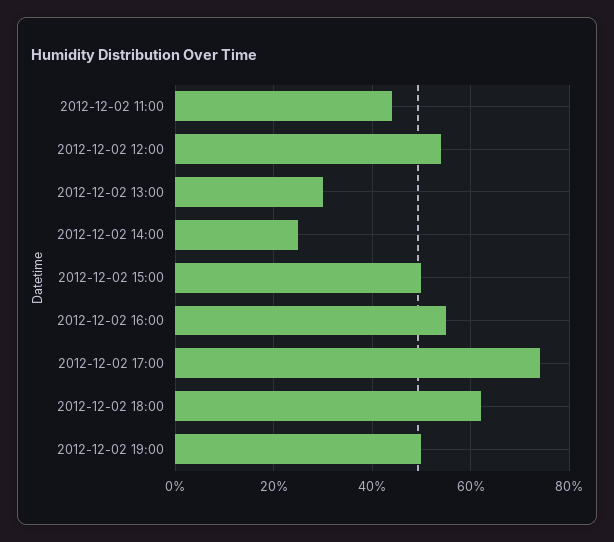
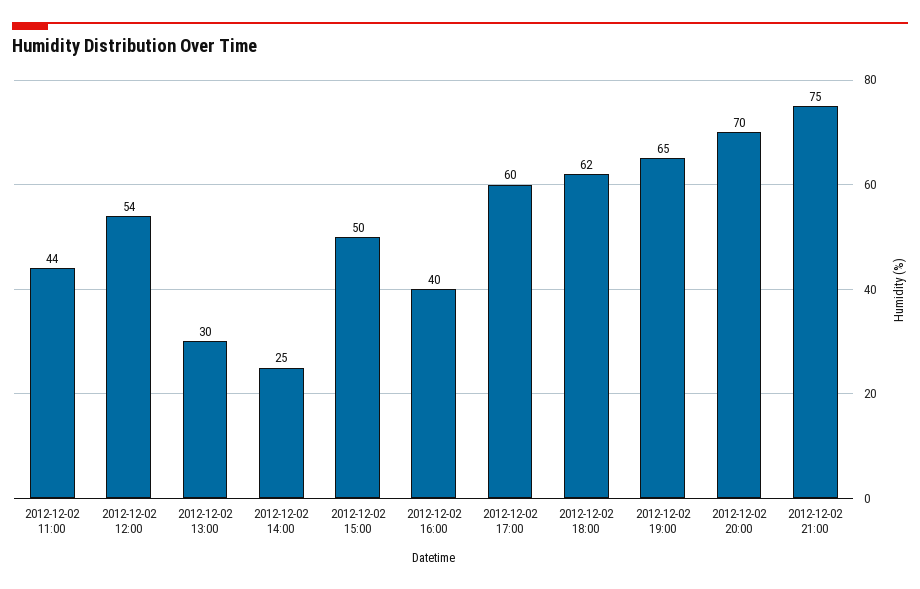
2012-12-02 16:00: 55 -> 40
2012-12-02 17:00: 75 -> 60
2012-12-02 19:00: 50 -> 65
2012-12-02 20:00: none -> 70
2012-12-02 21:00: none -> 75

